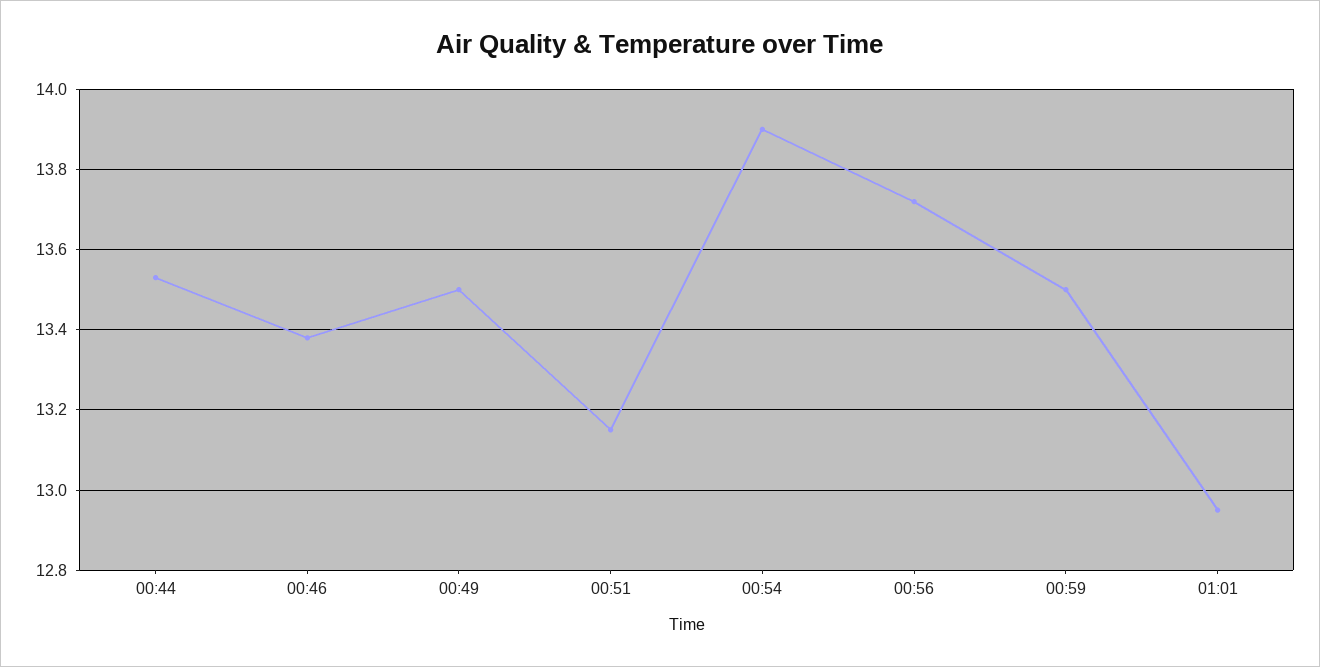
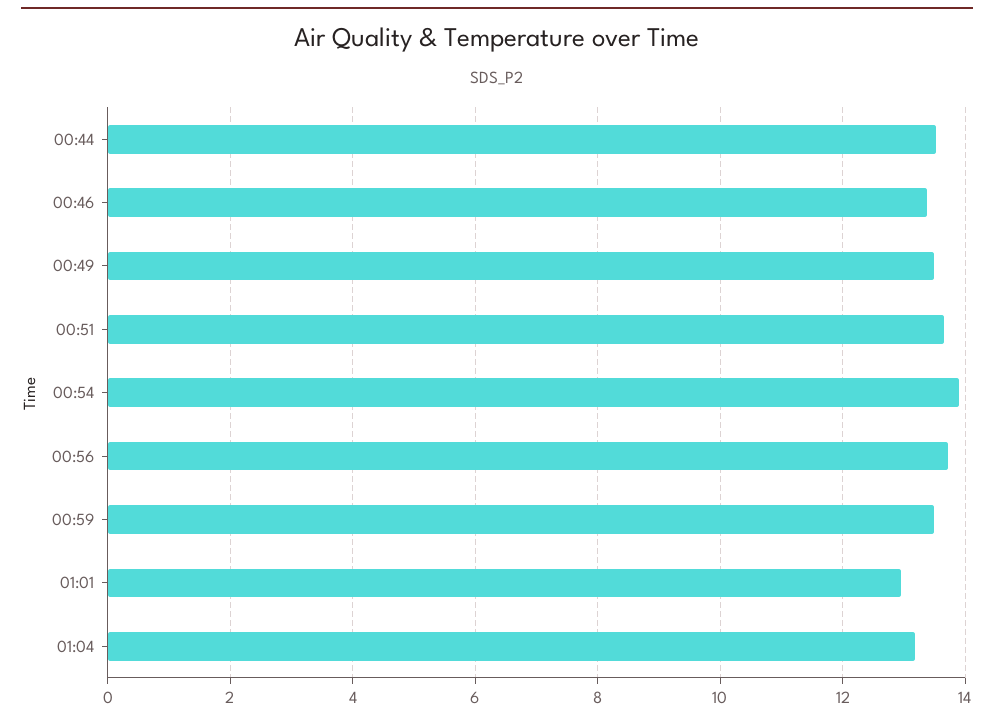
00:51: 13.15 -> 13.6
01:04: none -> 13.2

